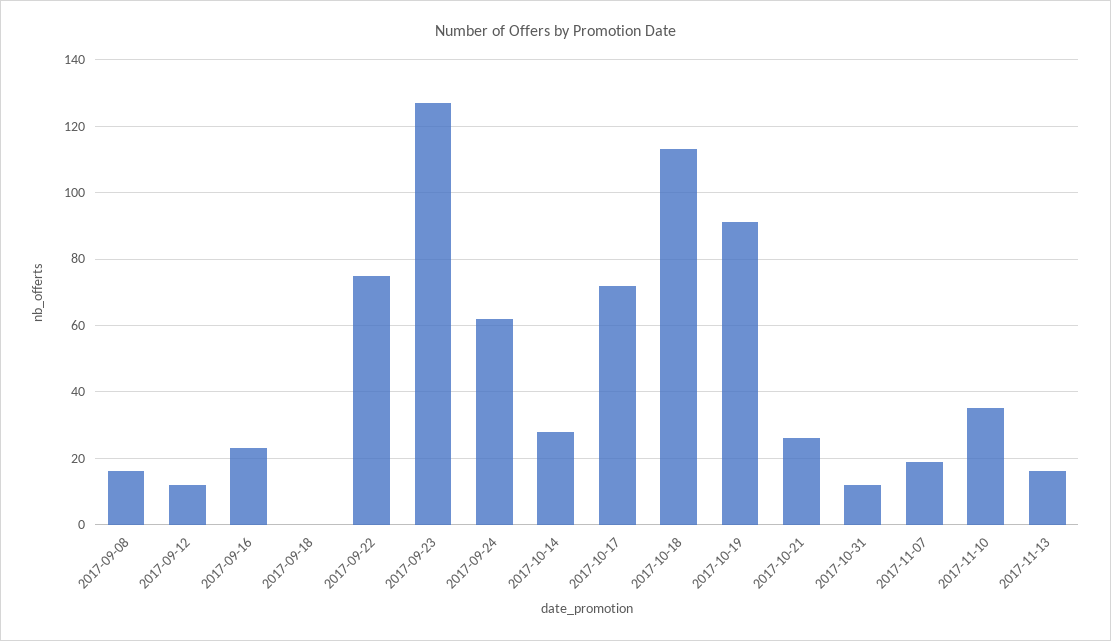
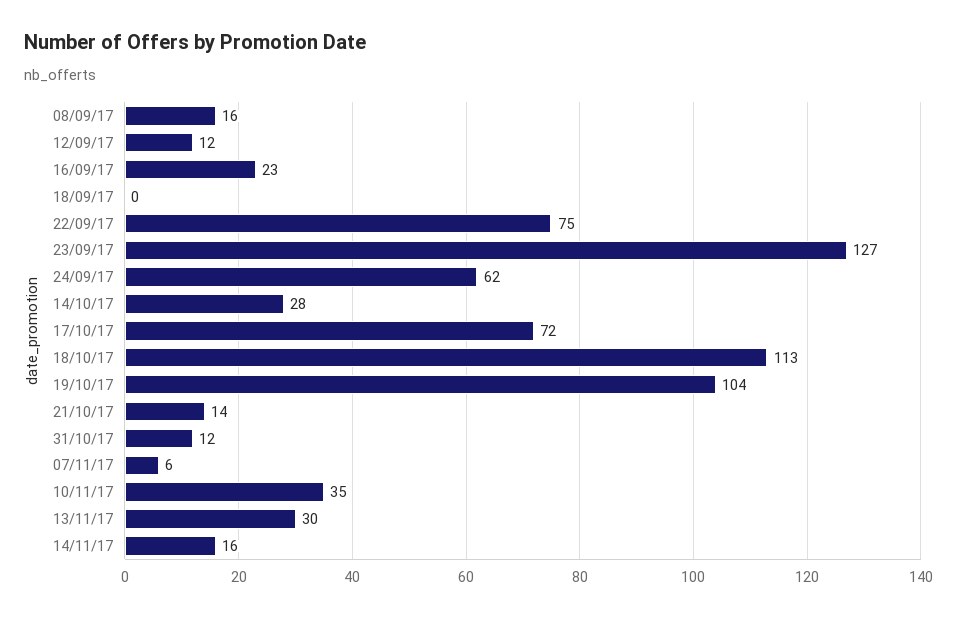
2017-10-19: 90 -> 104
2017-10-21: 25 -> 14
2017-11-07: 20 -> 6
2017-11-13: 15 -> 30
14/11/17: none -> 16

